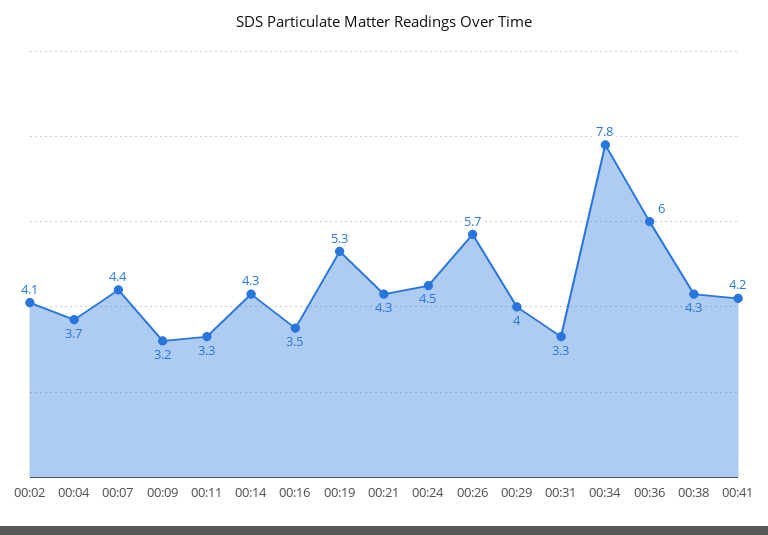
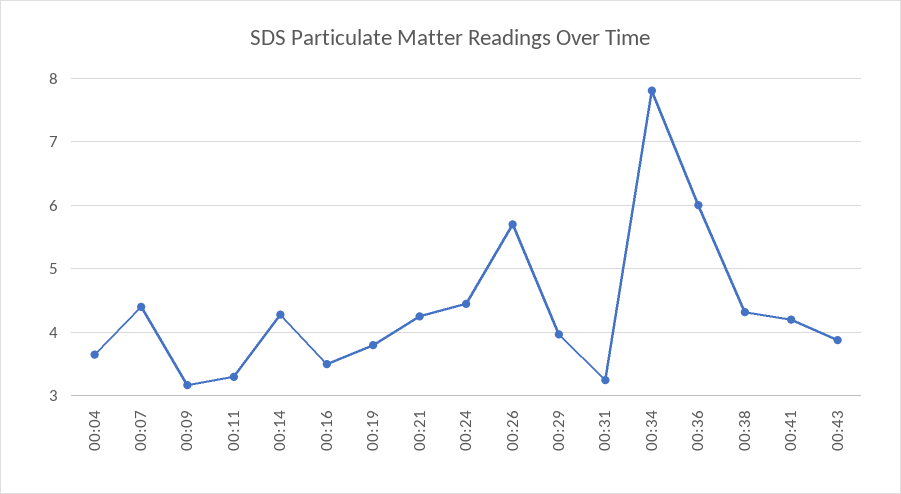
00:02: 4.1 -> none
00:19: 5.3 -> 3.8
00:43: none -> 3.9

